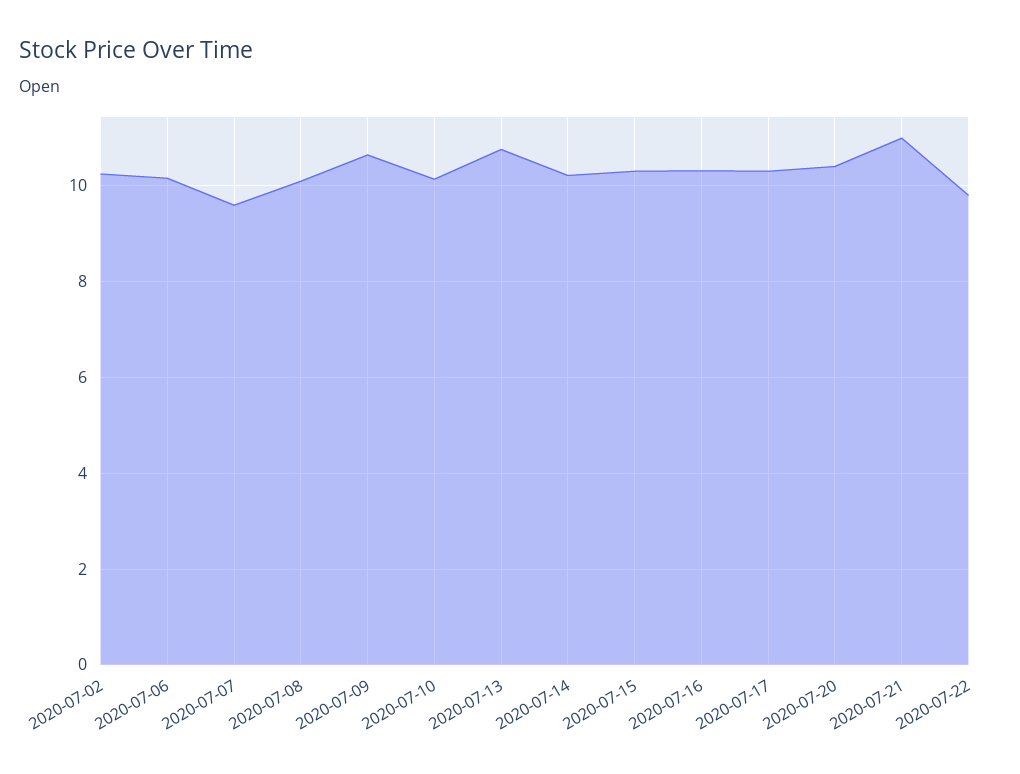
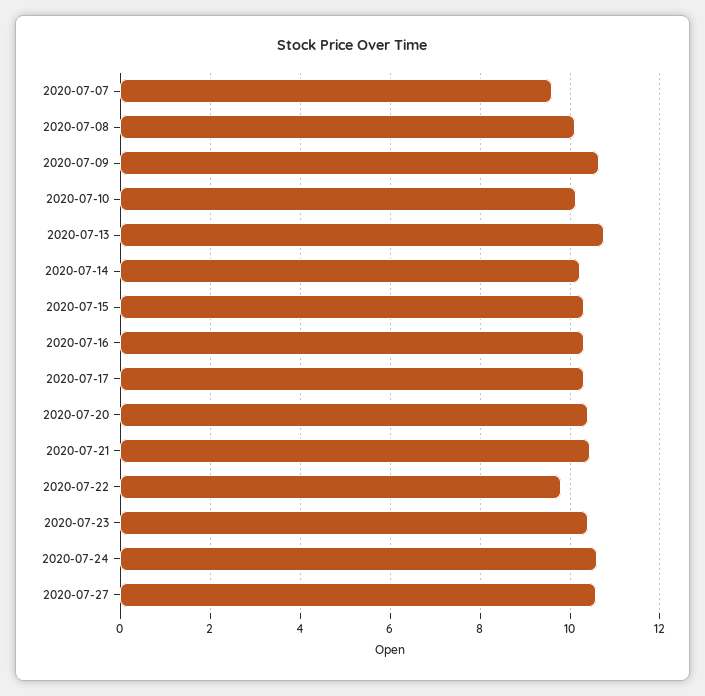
2020-07-02: 10.2 -> none
2020-07-06: 10.2 -> none
2020-07-21: 11 -> 10.4
2020-07-23: none -> 10.4
2020-07-24: none -> 10.6
2020-07-27: none -> 10.6

